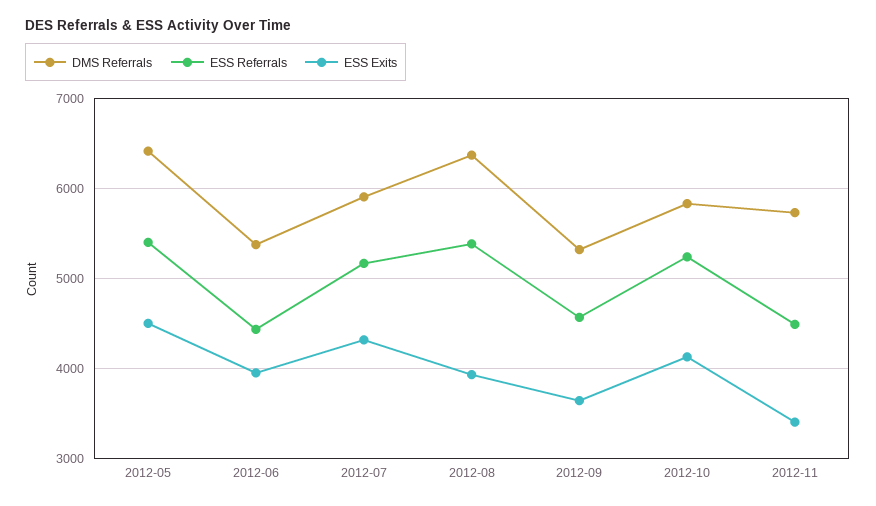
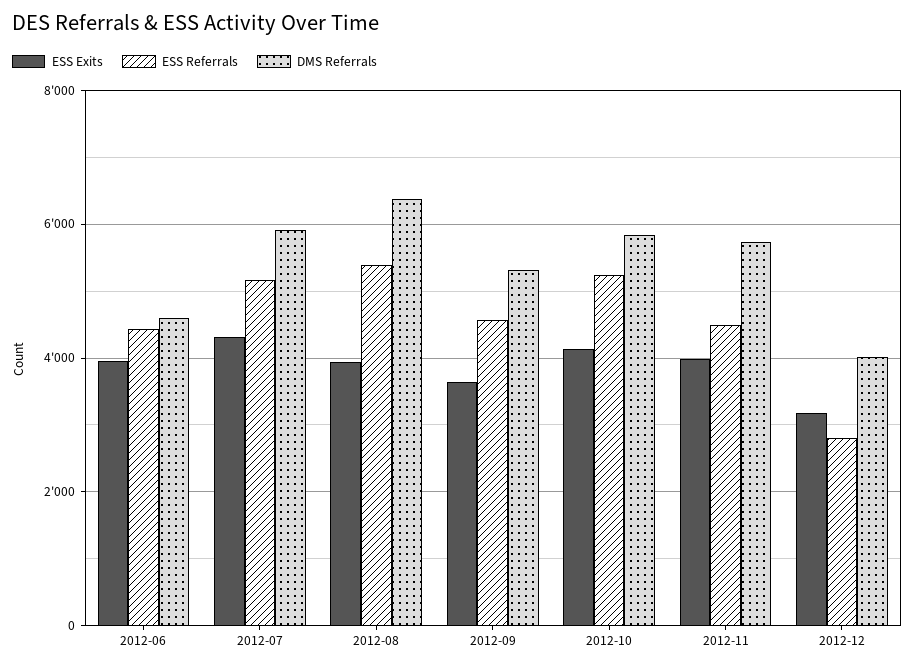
DMS Referrals, 2012-05: 6400 -> none
ESS Referrals, 2012-05: 5400 -> none
ESS Exits, 2012-05: 4500 -> none
DMS Referrals, 2012-06: 5400 -> 4600
ESS Exits, 2012-11: 3400 -> 4000
ESS Exits, 2012-12: none -> 3200
ESS Referrals, 2012-12: none -> 2800
DMS Referrals, 2012-12: none -> 4000

